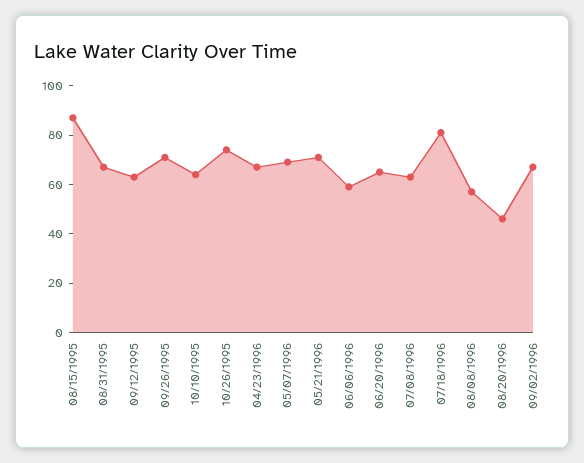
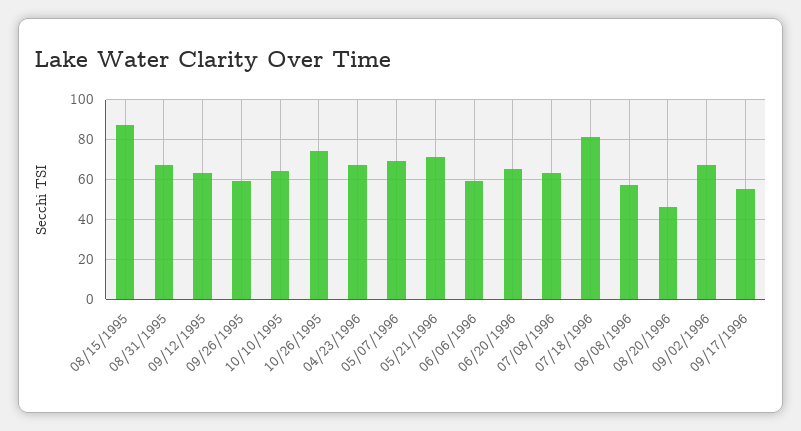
09/26/1995: 70 -> 60
09/17/1996: none -> 55

